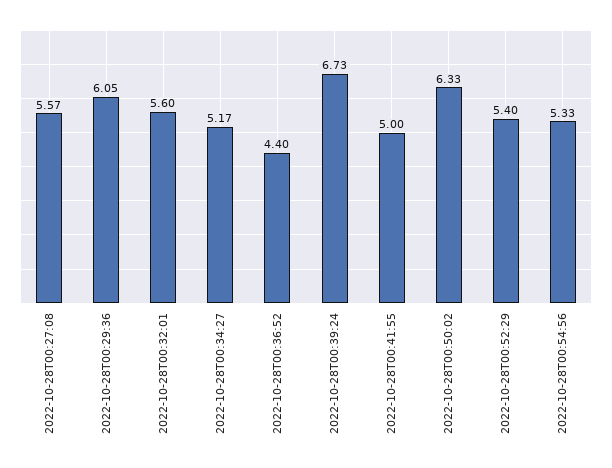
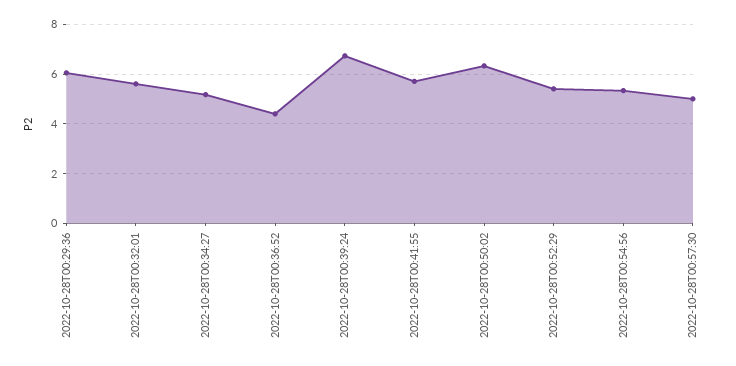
2022-10-28T00:27:08: 5.57 -> none
2022-10-28T00:41:55: 5 -> 5.75
2022-10-28T00:57:30: none -> 5

